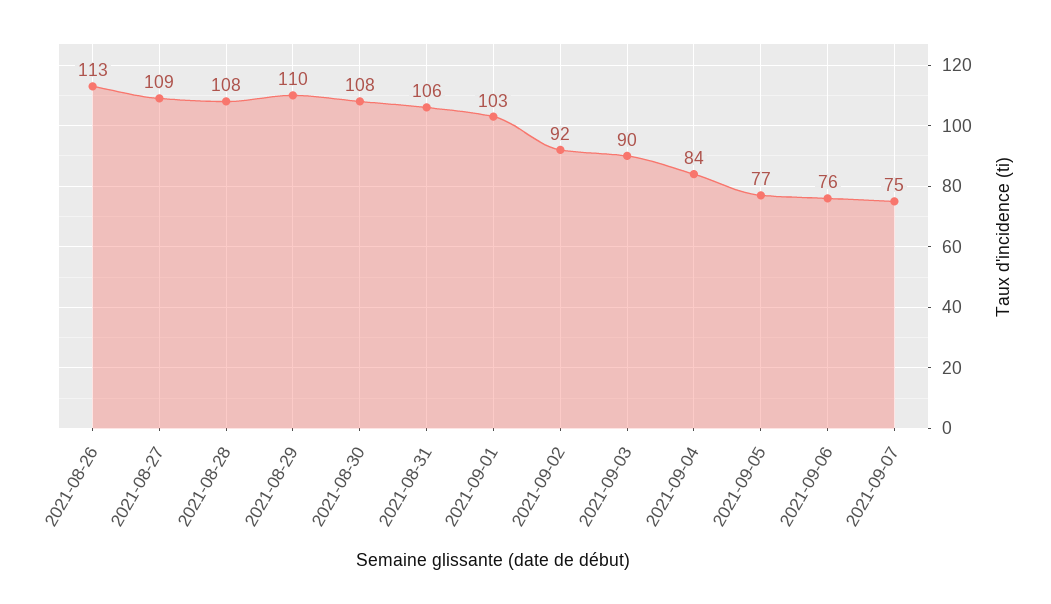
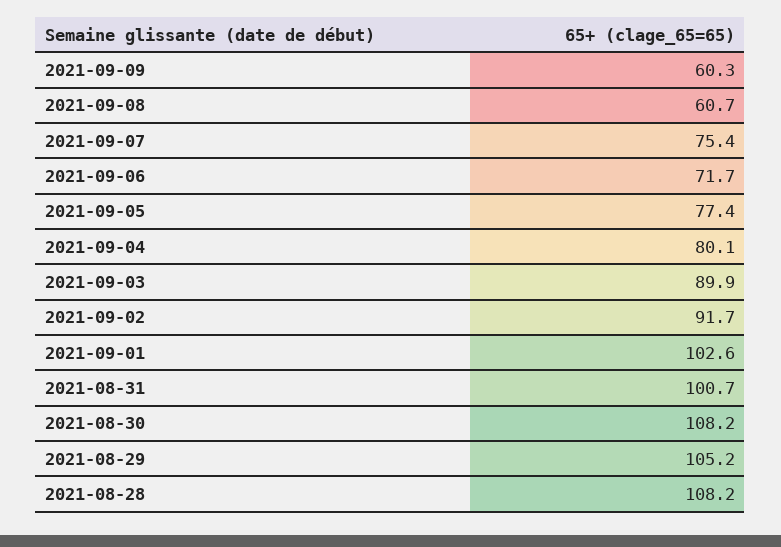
2021-08-26: 113 -> none
2021-08-27: 109 -> none
2021-08-29: 110 -> 105.2
2021-08-31: 106 -> 100.7
2021-09-04: 84 -> 80.1
2021-09-06: 76 -> 71.7
2021-09-09: none -> 60.3
2021-09-08: none -> 60.7

